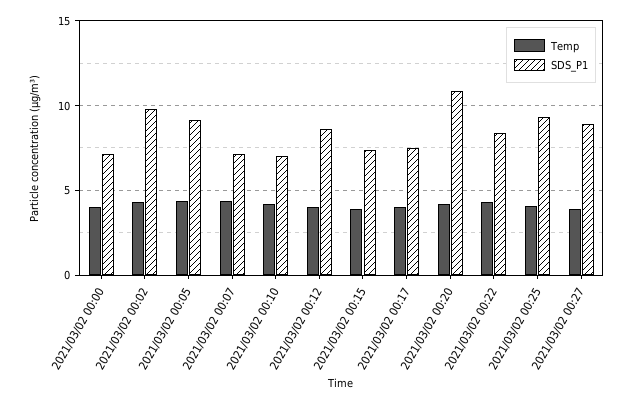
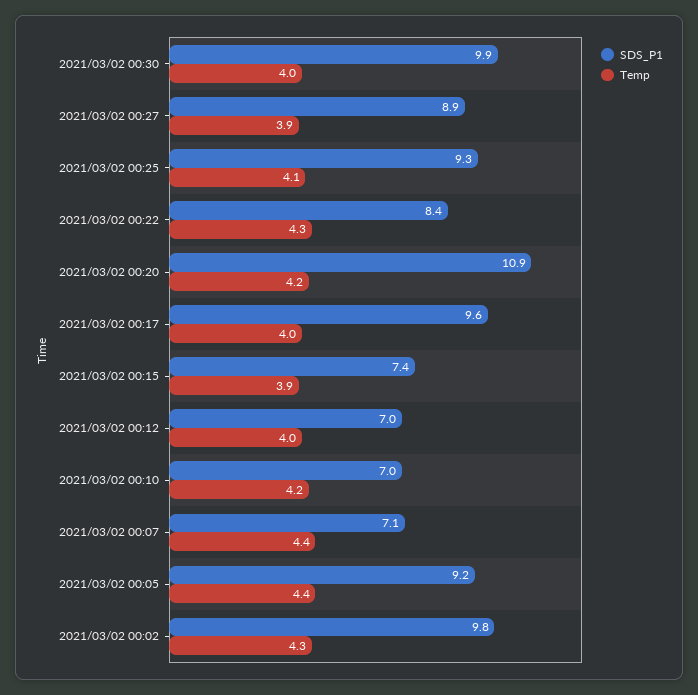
Temp, 2021/03/02 00:00: 4 -> none
SDS_P1, 2021/03/02 00:00: 7 -> none
SDS_P1, 2021/03/02 00:12: 8.5 -> 7
SDS_P1, 2021/03/02 00:17: 7.5 -> 9.6
SDS_P1, 2021/03/02 00:30: none -> 9.9
Temp, 2021/03/02 00:30: none -> 4

